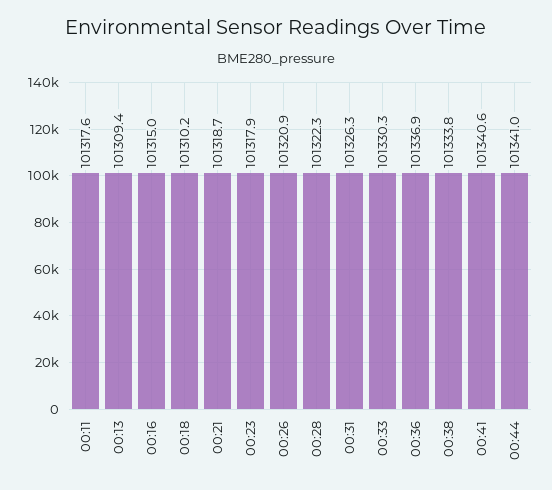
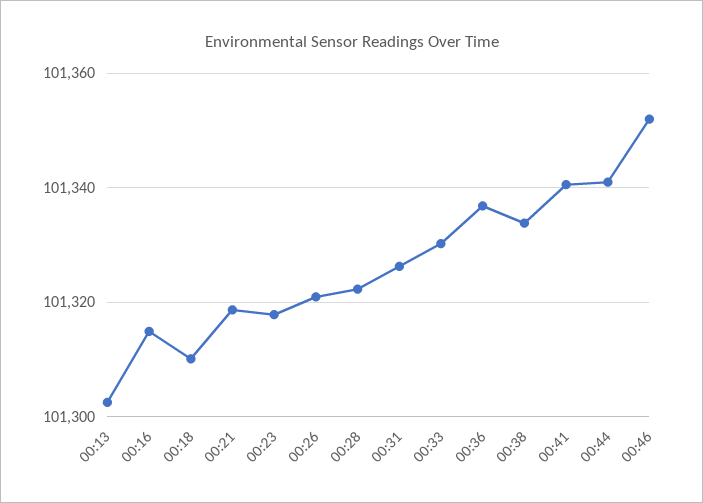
00:11: 101317.6 -> none
00:13: 101309.4 -> 101302
00:46: none -> 101352

